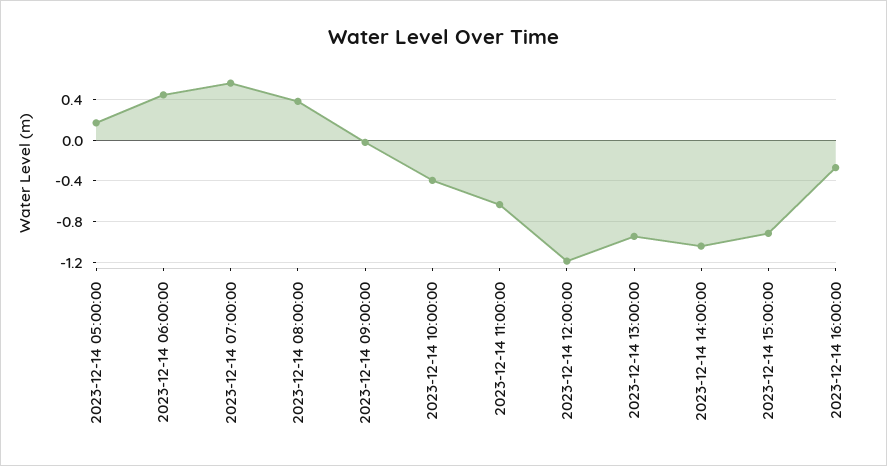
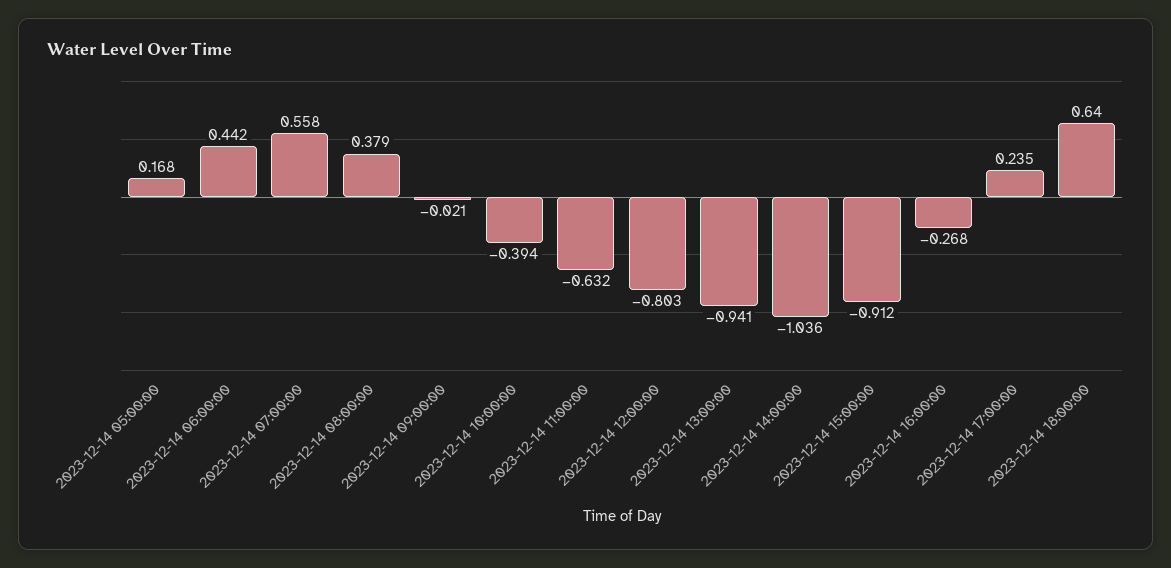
2023-12-14 12:00:00: -1.2 -> -0.803
2023-12-14 17:00:00: none -> 0.235
2023-12-14 18:00:00: none -> 0.64

